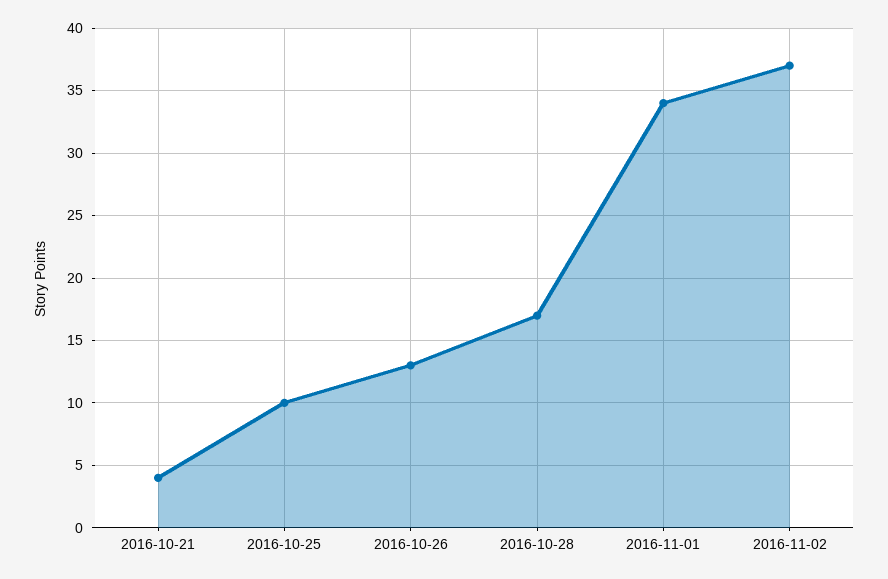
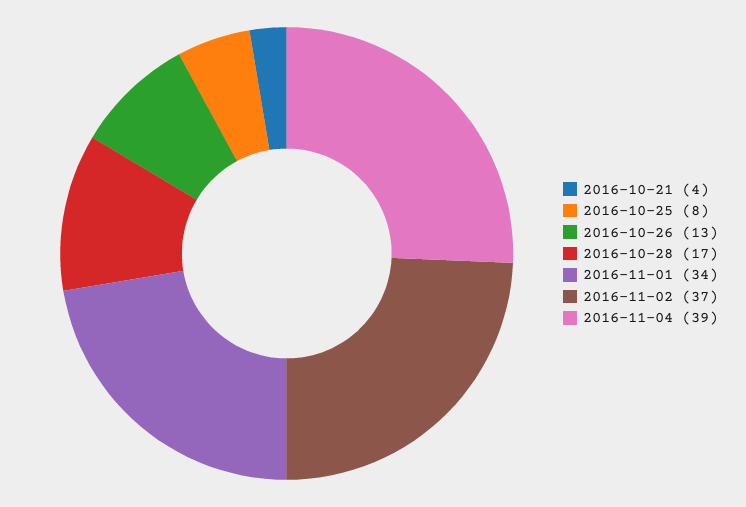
2016-10-25: 10 -> 8
2016-11-04: none -> 39

